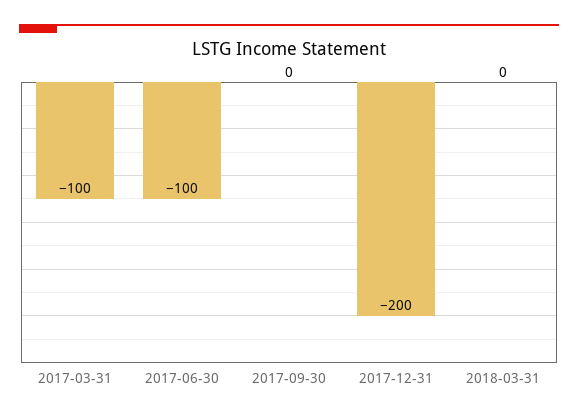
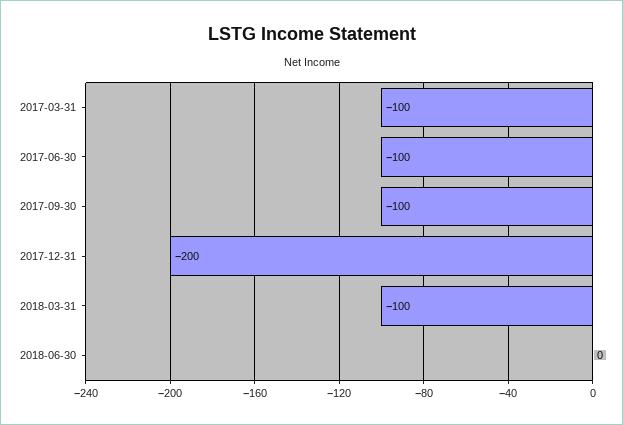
2017-09-30: 0 -> -100
2018-03-31: 0 -> -100
2018-06-30: none -> 0

